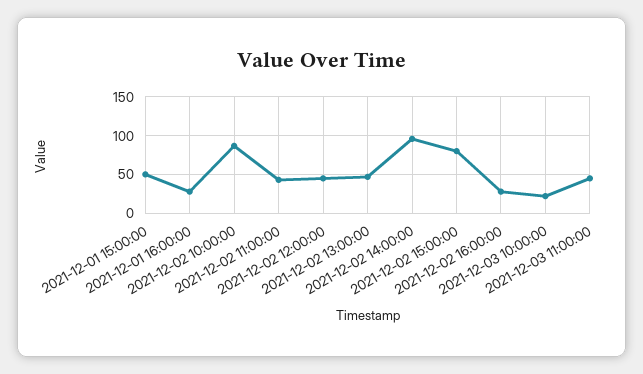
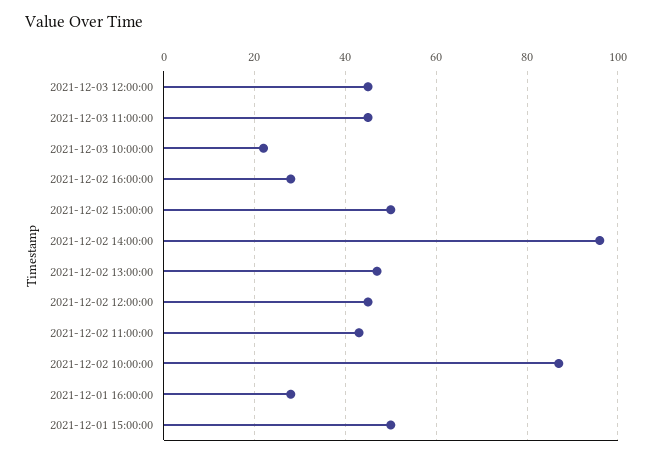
2021-12-02 15:00:00: 80 -> 50
2021-12-03 12:00:00: none -> 45

